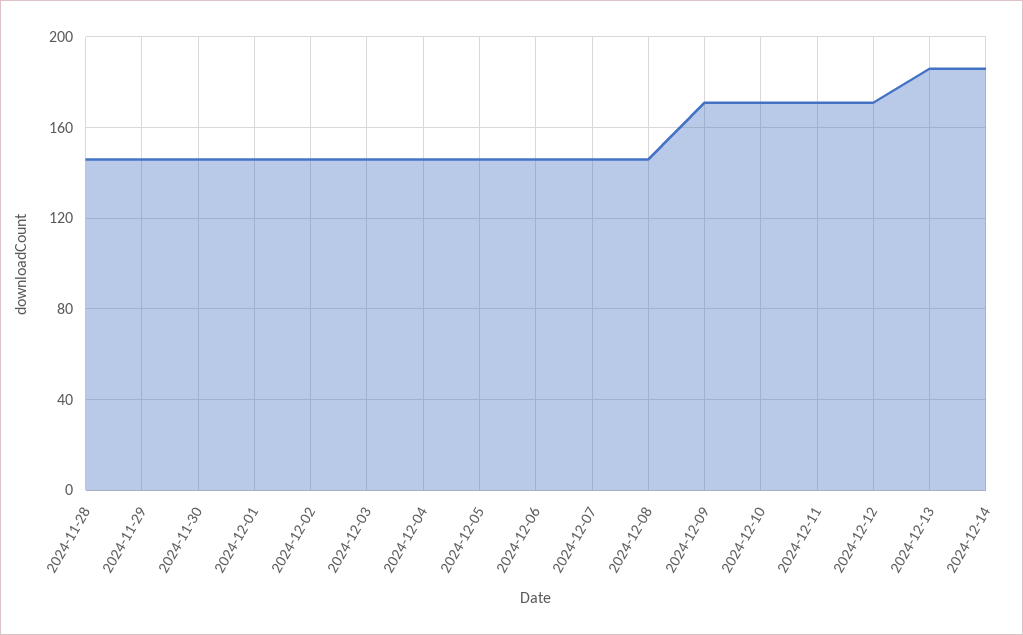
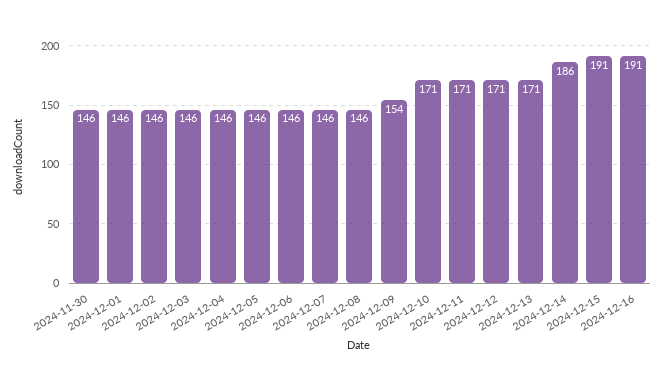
2024-11-28: 145 -> none
2024-11-29: 145 -> none
2024-12-09: 170 -> 154
2024-12-13: 185 -> 171
2024-12-15: none -> 191
2024-12-16: none -> 191

